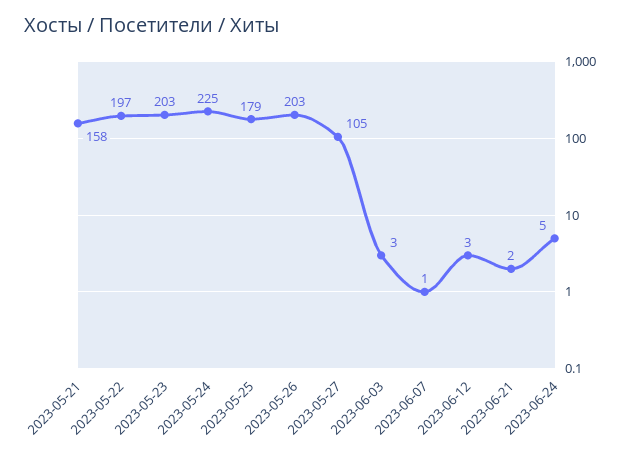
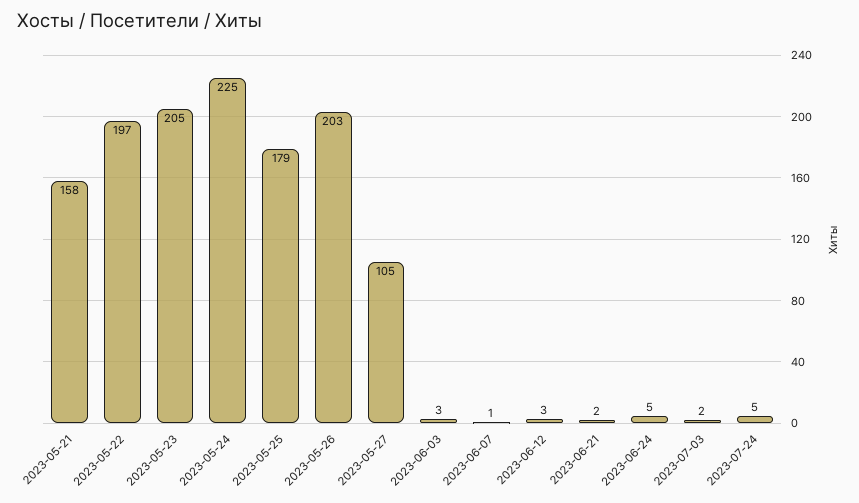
2023-05-23: 203 -> 205
2023-07-03: none -> 2
2023-07-24: none -> 5

